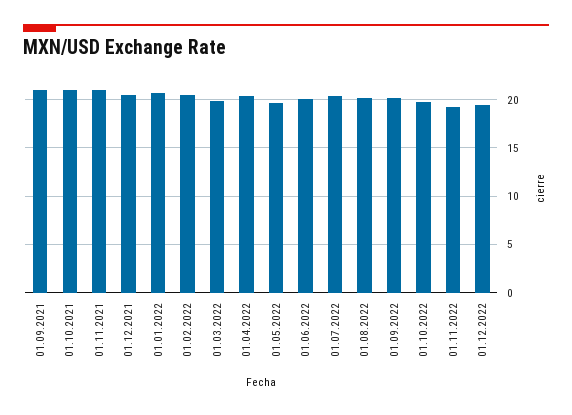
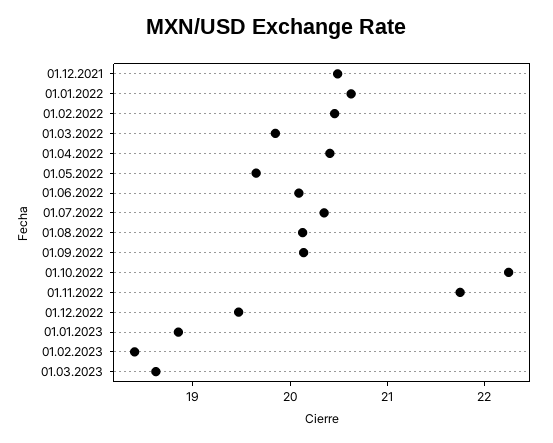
01.09.2021: 21 -> none
01.10.2021: 21 -> none
01.11.2021: 21 -> none
01.10.2022: 20 -> 22.2
01.11.2022: 19 -> 21.8
01.01.2023: none -> 18.8
01.02.2023: none -> 18.4
01.03.2023: none -> 18.6

